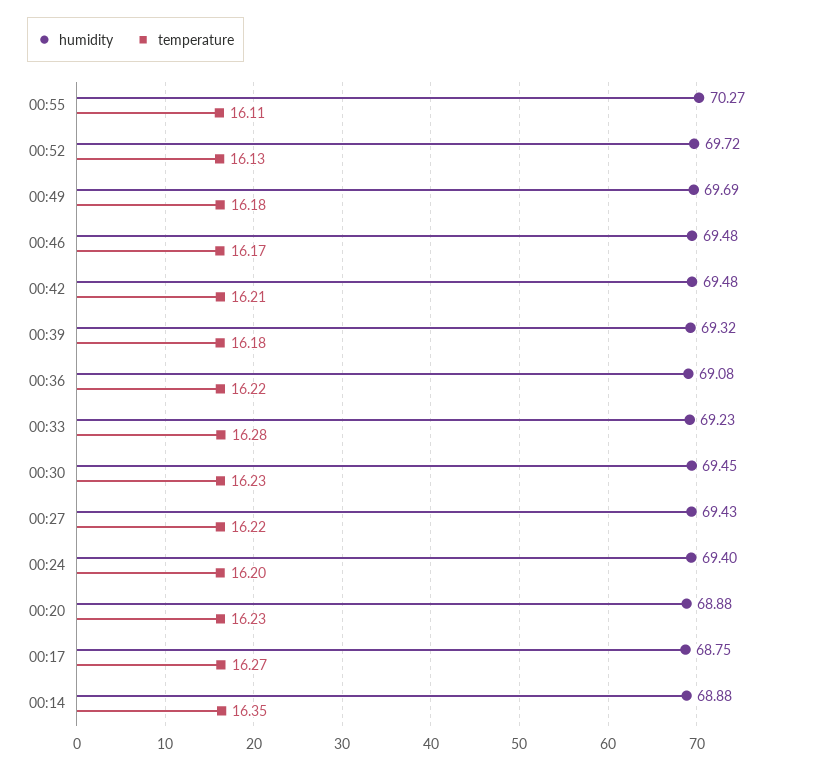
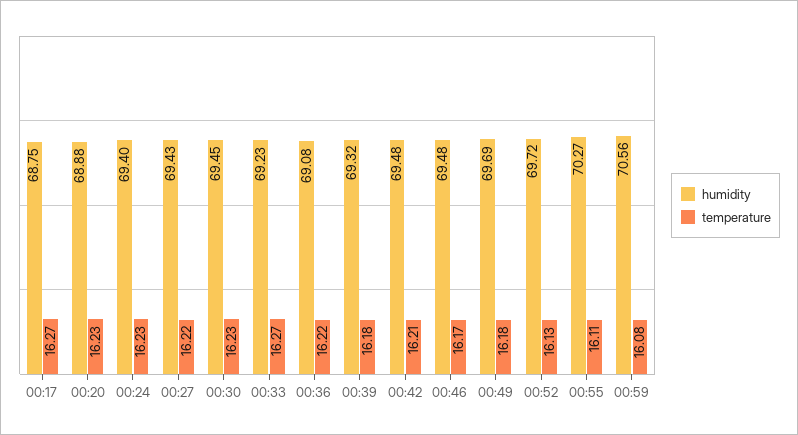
temperature, 00:33: 16.28 -> 16.27
temperature, 00:24: 16.2 -> 16.23
humidity, 00:14: 68.88 -> none
temperature, 00:14: 16.35 -> none
humidity, 00:59: none -> 70.56
temperature, 00:59: none -> 16.08

